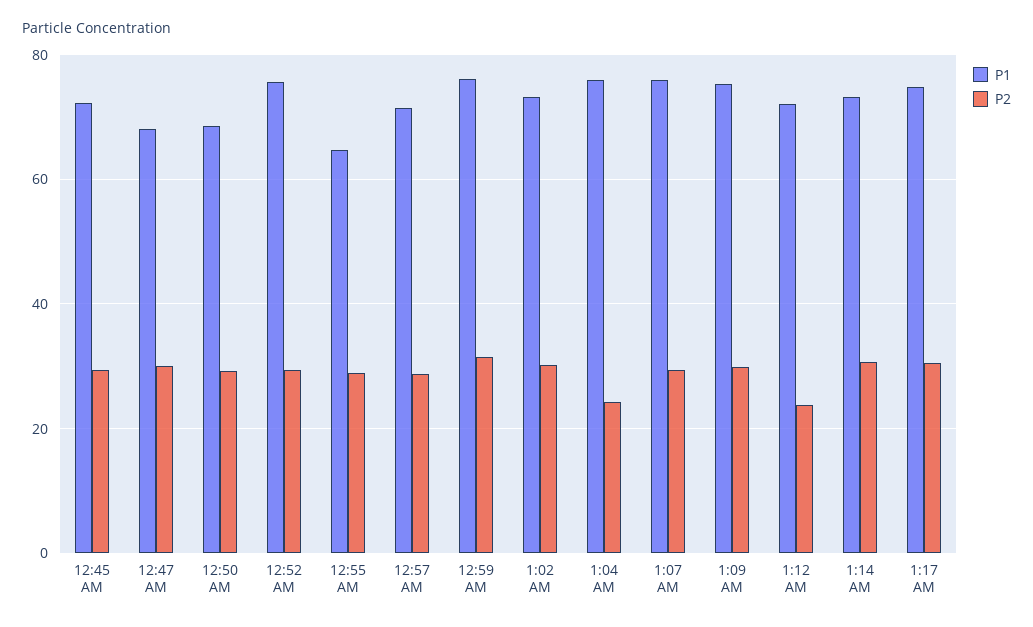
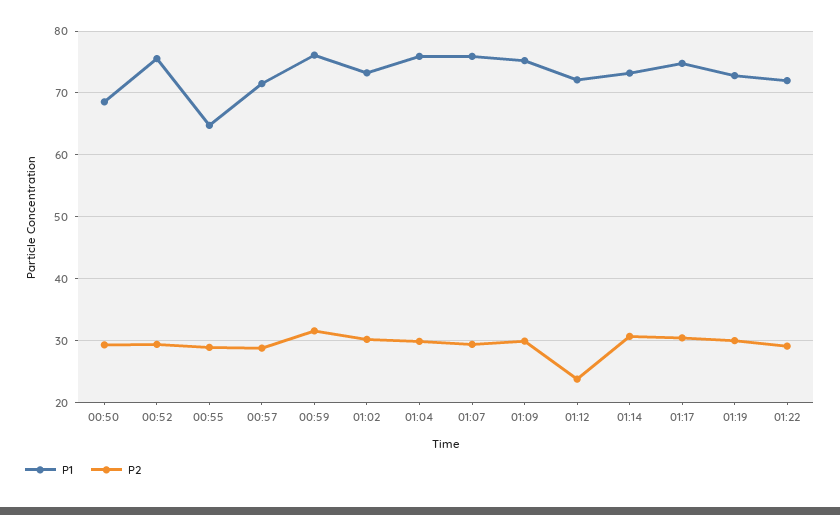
P1, 12:45 AM: 72 -> none
P2, 12:45 AM: 30 -> none
P1, 12:47 AM: 68 -> none
P2, 12:47 AM: 30 -> none
P2, 1:04 AM: 24 -> 30
P1, 01:19: none -> 73
P2, 01:19: none -> 30
P1, 01:22: none -> 72
P2, 01:22: none -> 29

